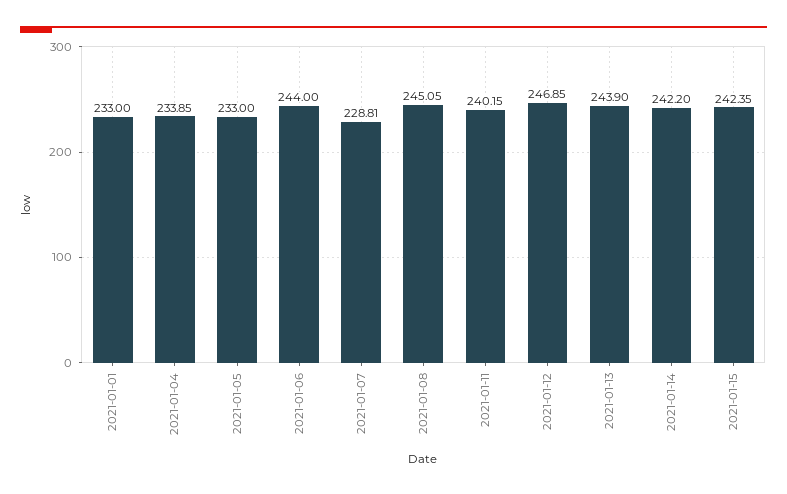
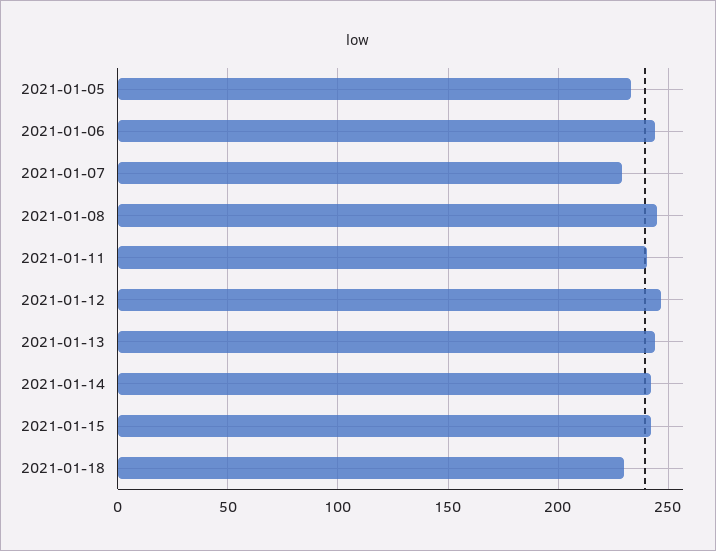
2021-01-01: 233 -> none
2021-01-04: 233.85 -> none
2021-01-18: none -> 230

